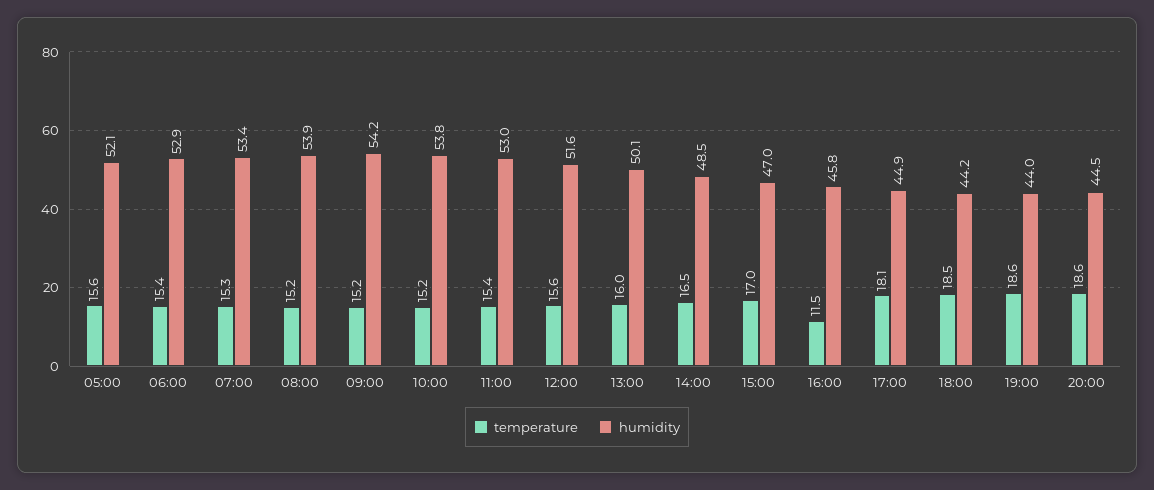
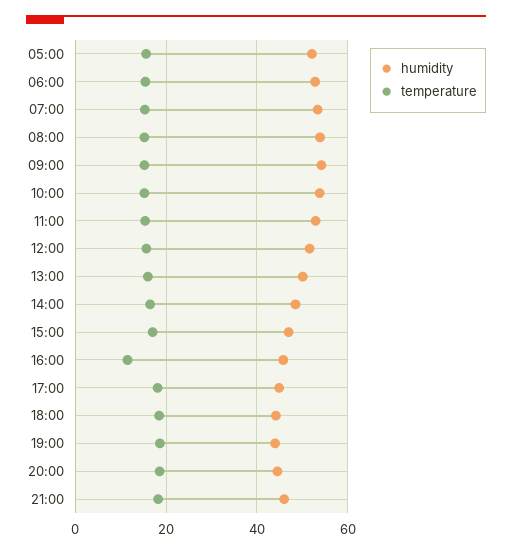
humidity, 21:00: none -> 46
temperature, 21:00: none -> 18

